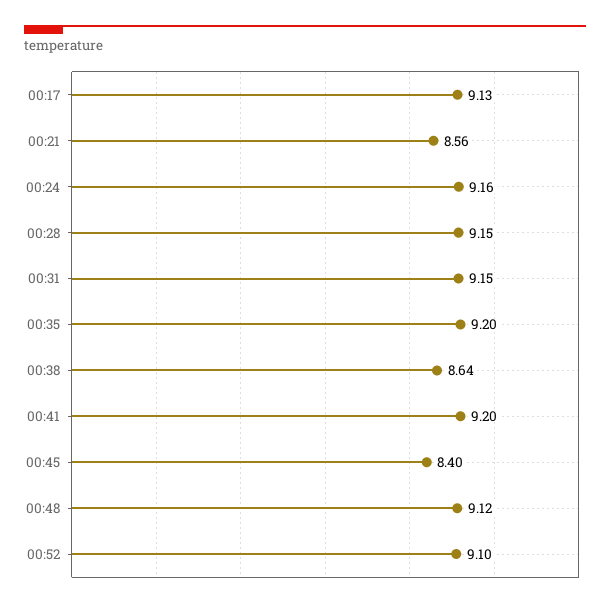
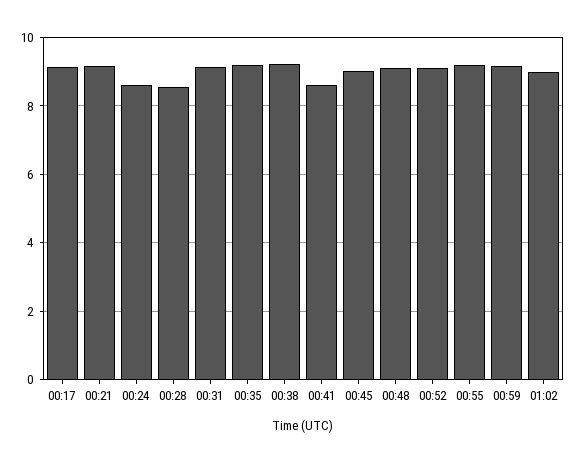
00:21: 8.56 -> 9.2
00:24: 9.16 -> 8.6
00:28: 9.15 -> 8.6
00:38: 8.64 -> 9.2
00:41: 9.2 -> 8.6
00:45: 8.4 -> 9
00:55: none -> 9.2
00:59: none -> 9.2
01:02: none -> 9

